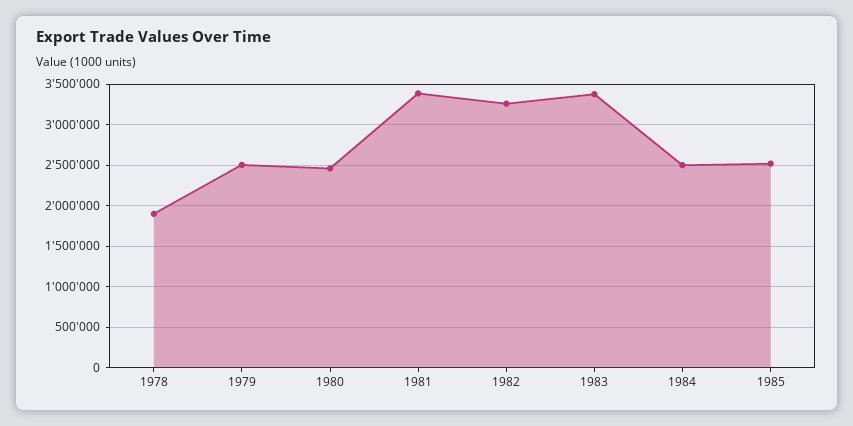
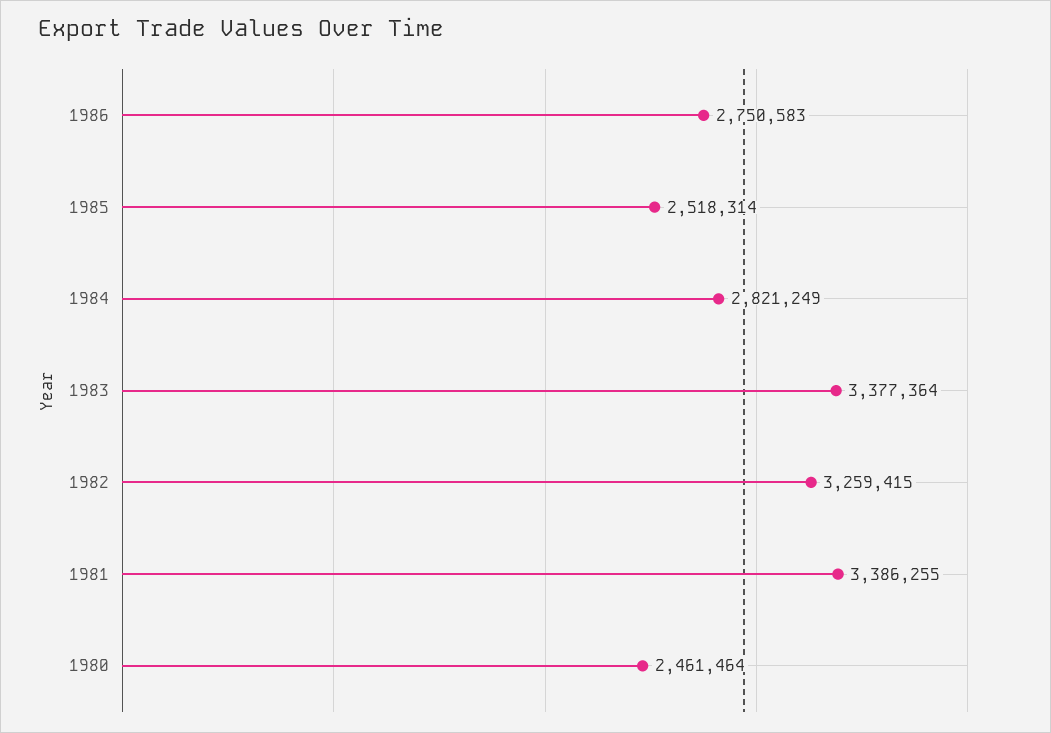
1978: 1900000 -> none
1979: 2500000 -> none
1984: 2500000 -> 2821249
1986: none -> 2750583

